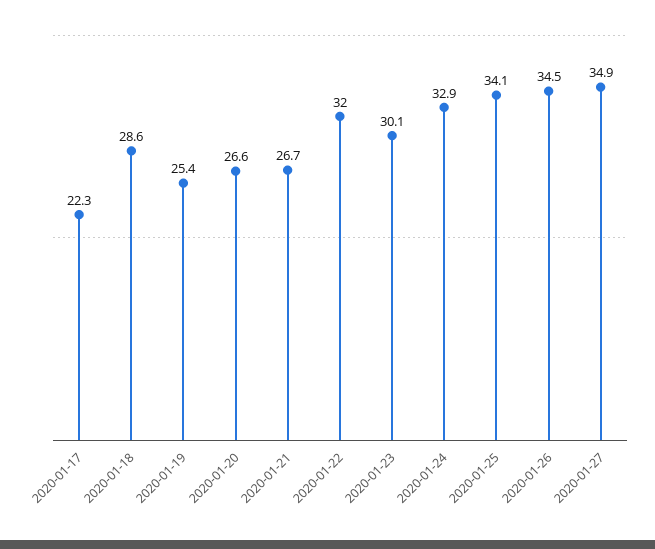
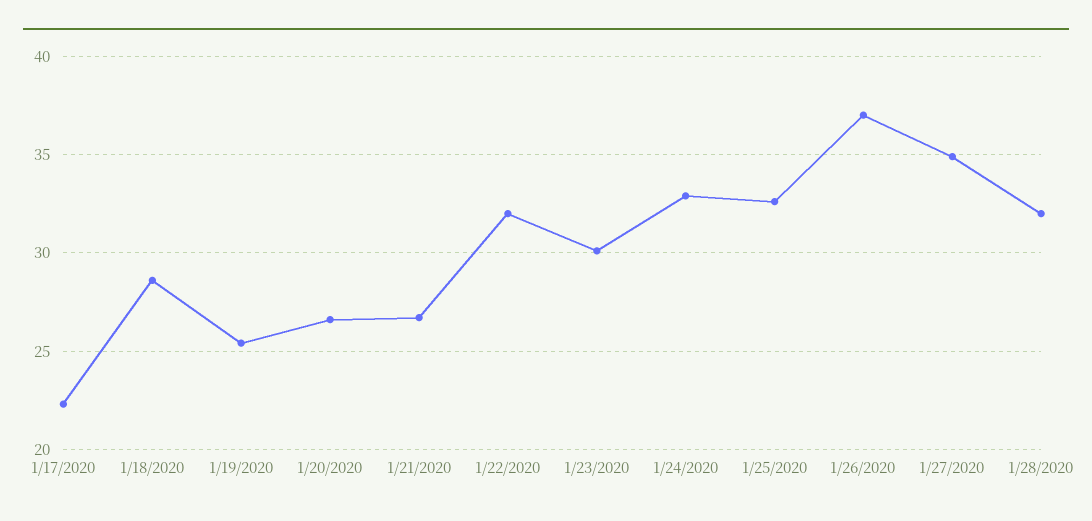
2020-01-25: 34.1 -> 32.5
2020-01-26: 34.5 -> 37
1/28/2020: none -> 32

